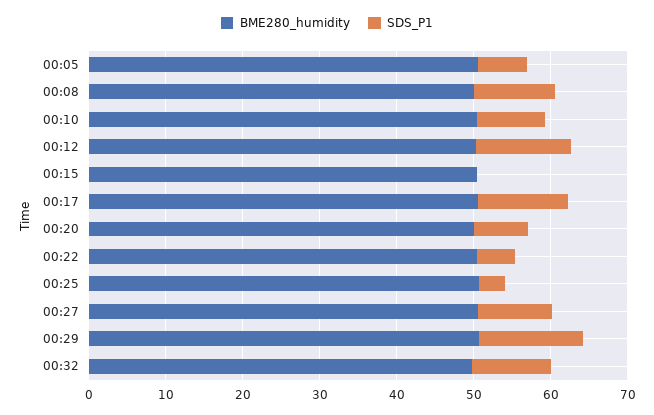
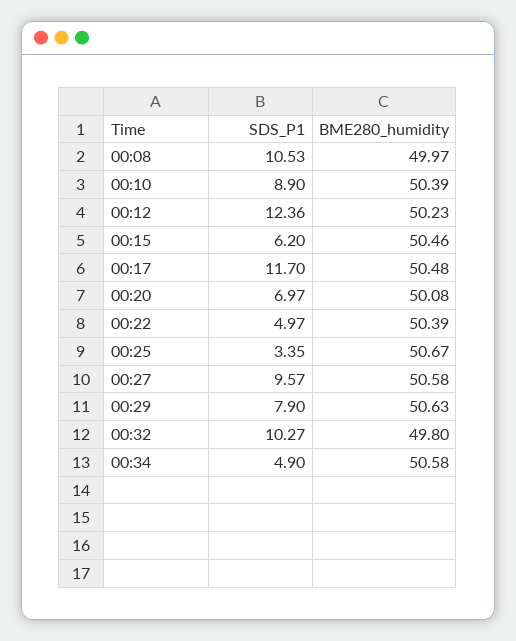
BME280_humidity, 00:05: 50 -> none
SDS_P1, 00:05: 6 -> none
SDS_P1, 00:15: 0 -> 6.2
SDS_P1, 00:29: 14 -> 7.9
SDS_P1, 00:34: none -> 4.9
BME280_humidity, 00:34: none -> 50.58

